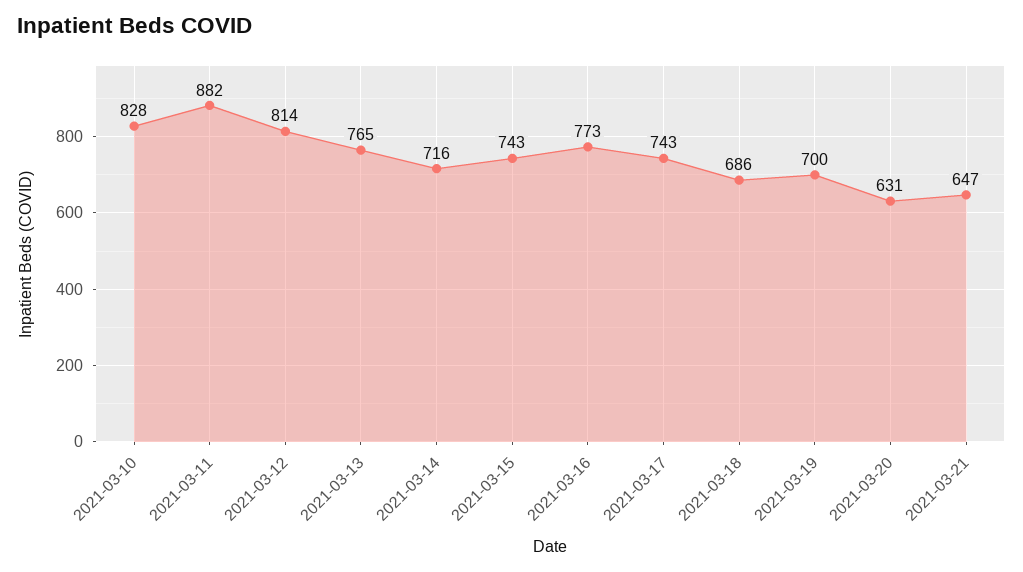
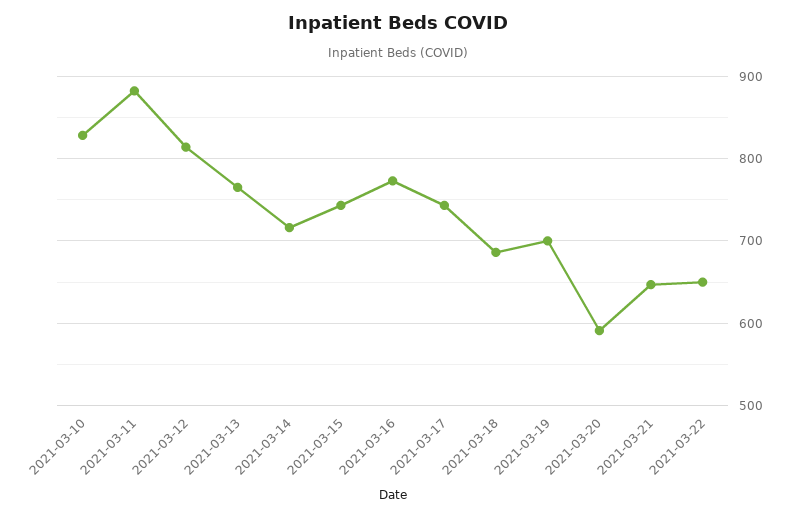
2021-03-20: 631 -> 590
2021-03-22: none -> 650

